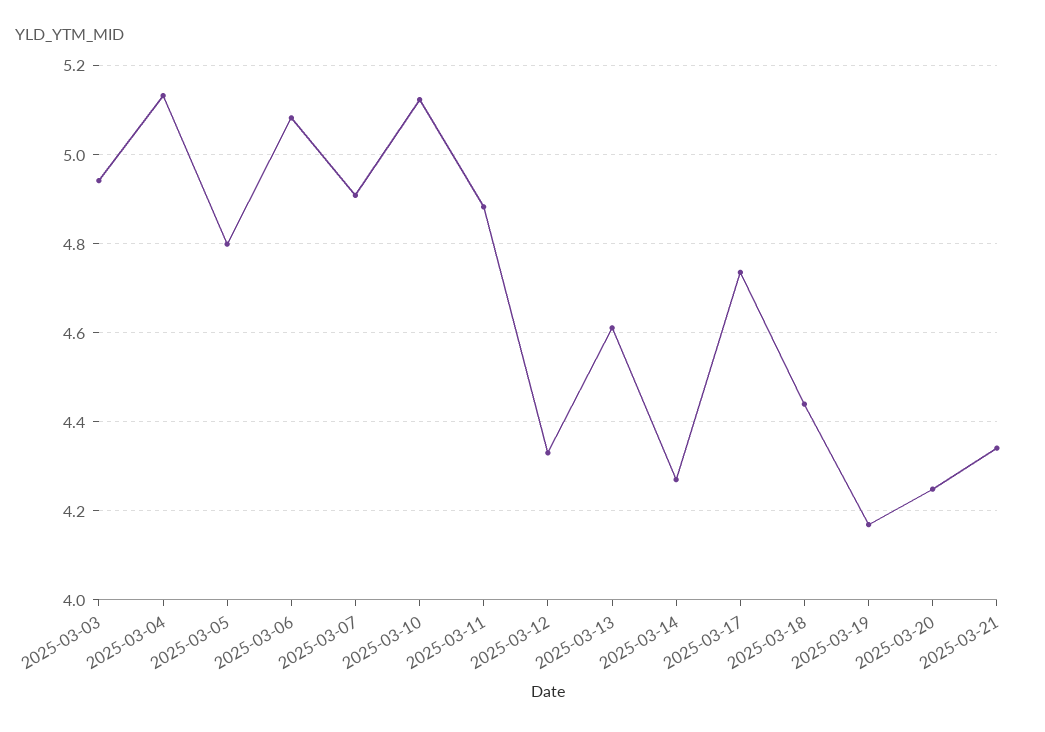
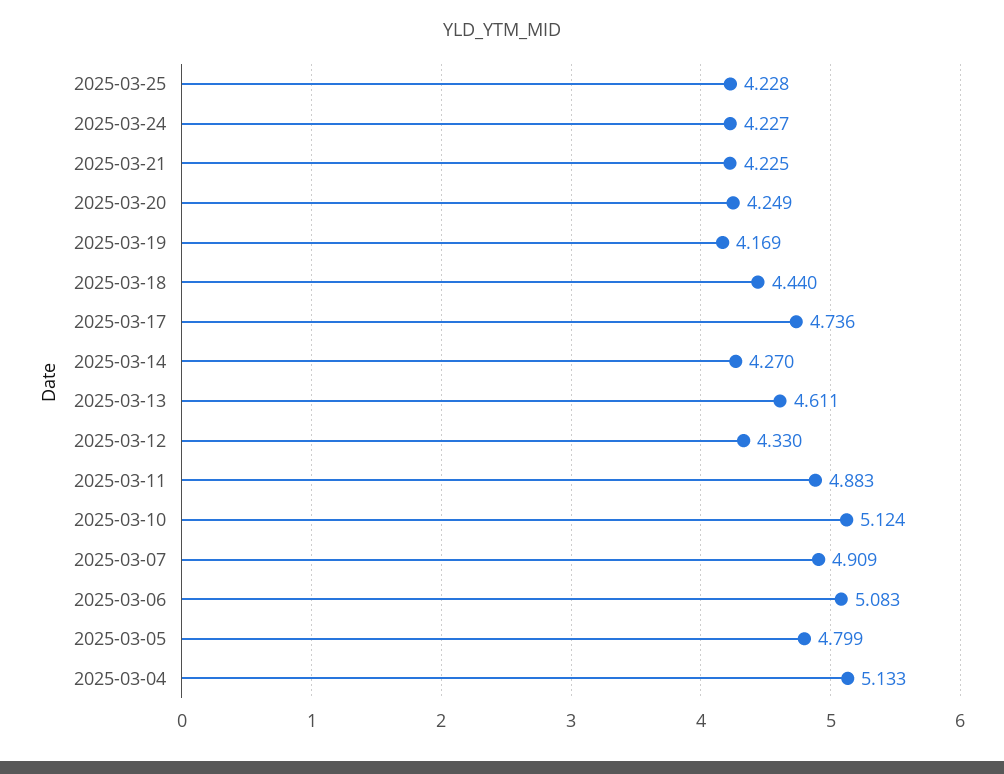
2025-03-03: 4.94 -> none
2025-03-21: 4.34 -> 4.225
2025-03-25: none -> 4.228
2025-03-24: none -> 4.227

